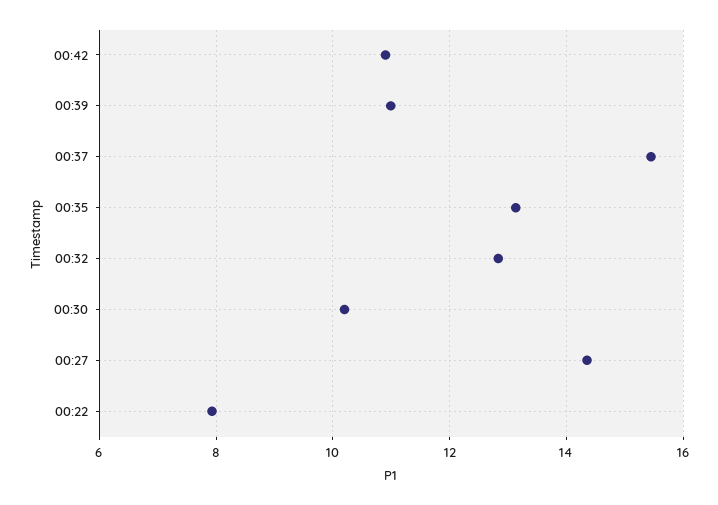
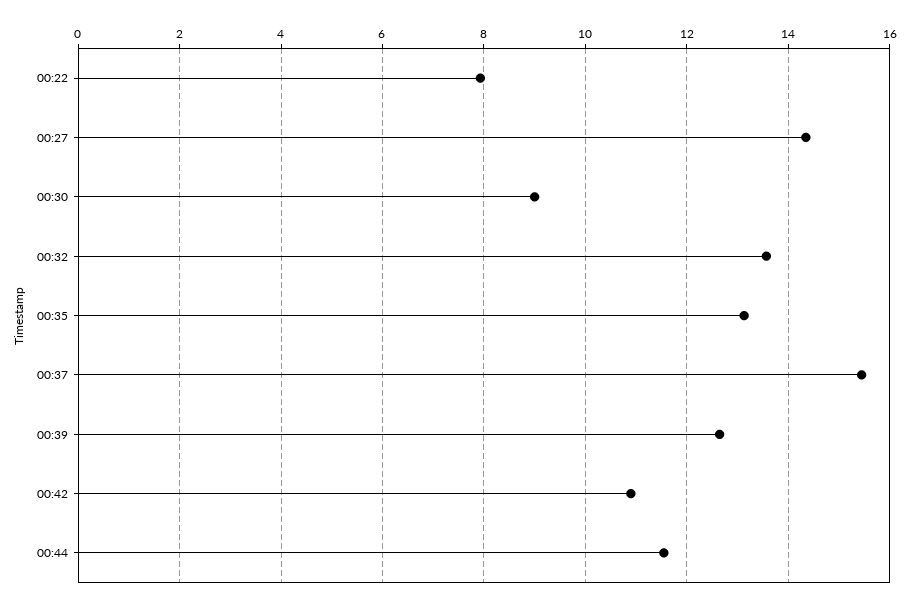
00:39: 11 -> 12.6
00:32: 12.8 -> 13.6
00:30: 10.2 -> 9
00:44: none -> 11.6

